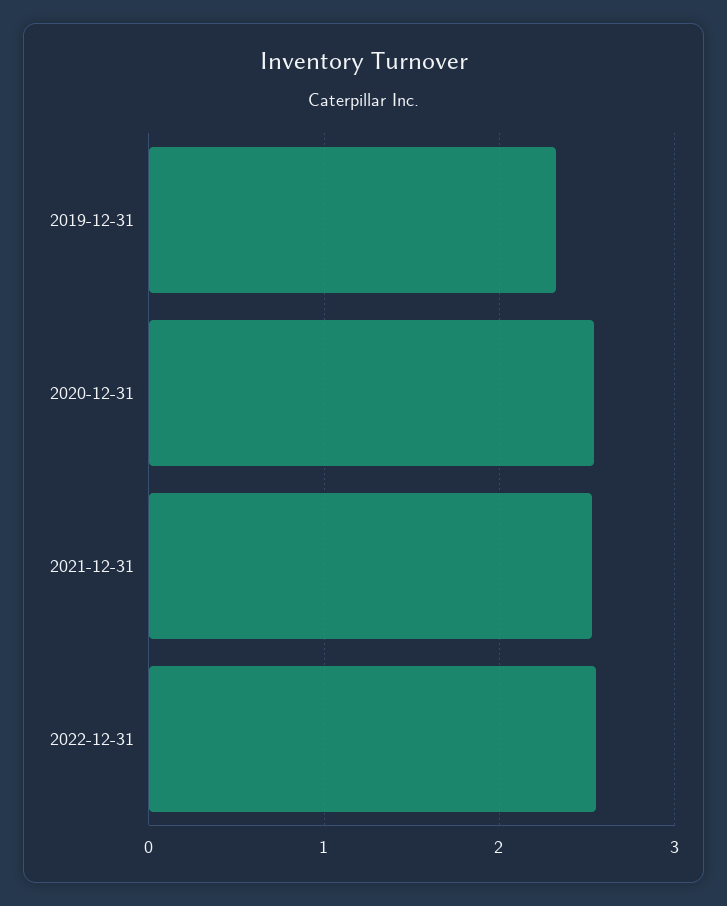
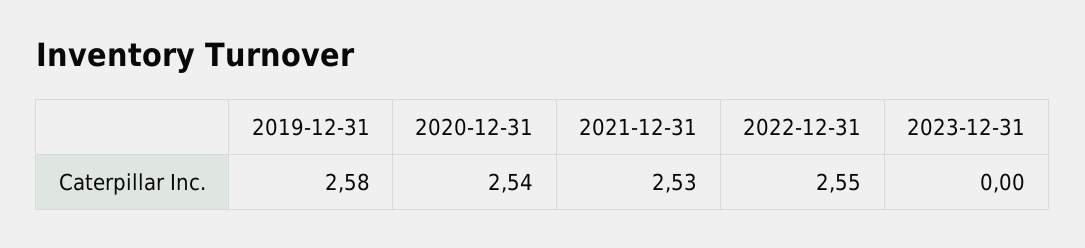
2019-12-31: 2.3 -> 2.58
2023-12-31: none -> 0

